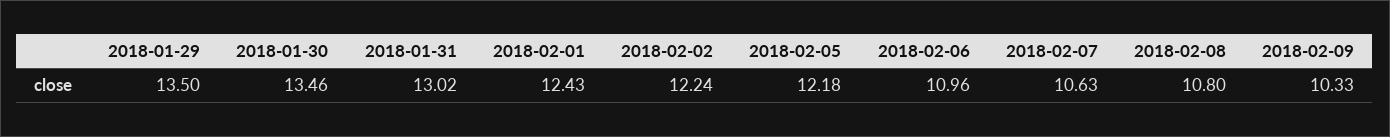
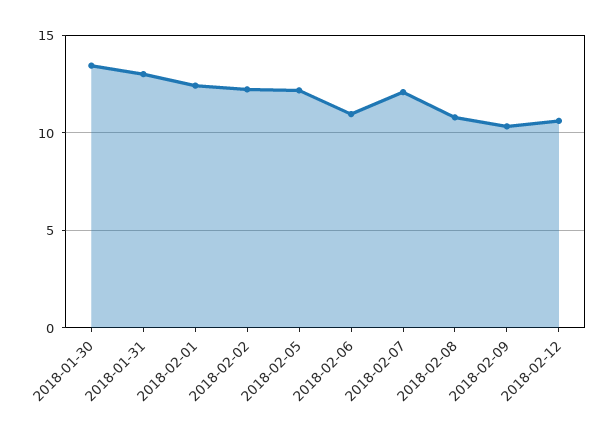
2018-01-29: 13.5 -> none
2018-02-07: 10.63 -> 12
2018-02-12: none -> 10.5

